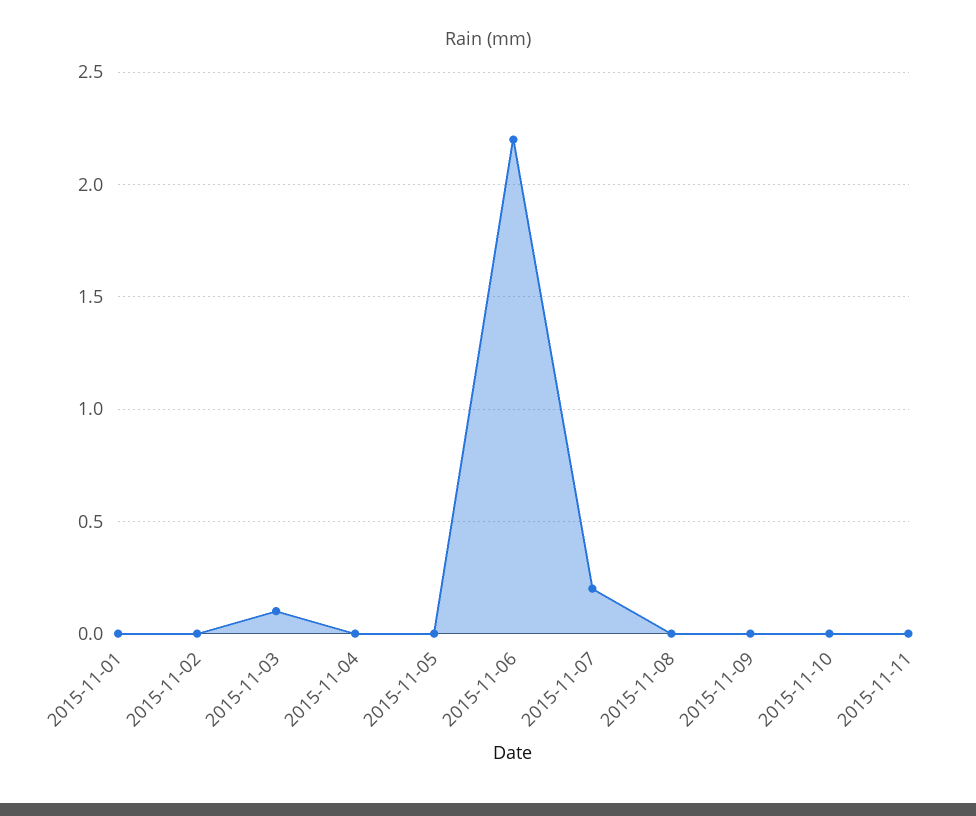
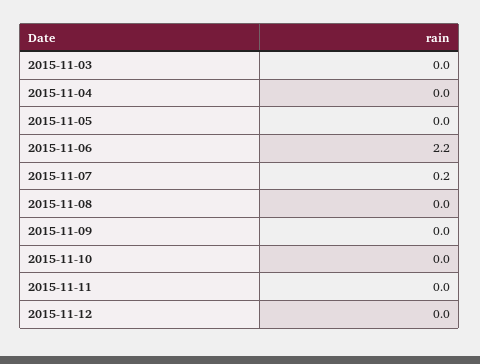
2015-11-01: 0 -> none
2015-11-02: 0 -> none
2015-11-03: 0.1 -> 0
2015-11-12: none -> 0

